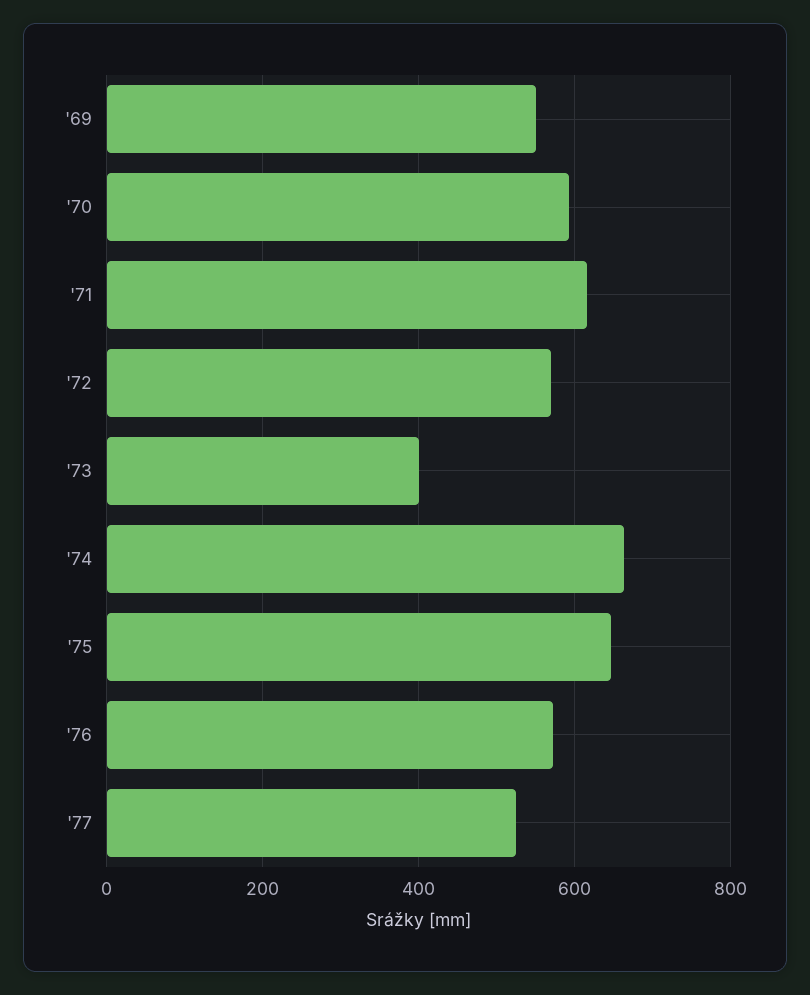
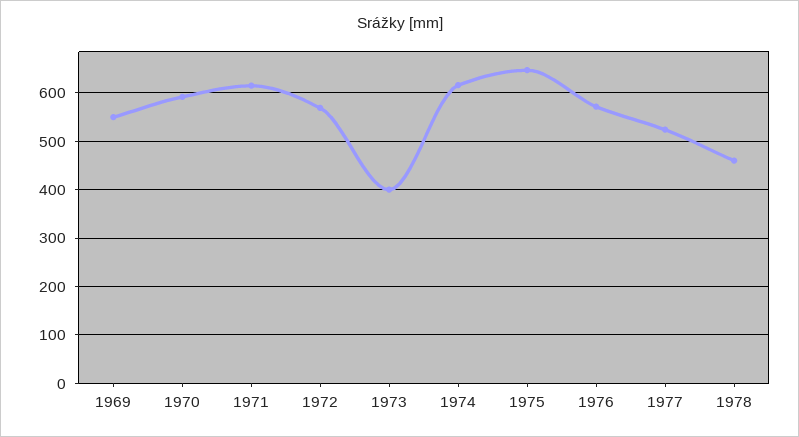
'74: 660 -> 620
1978: none -> 460

